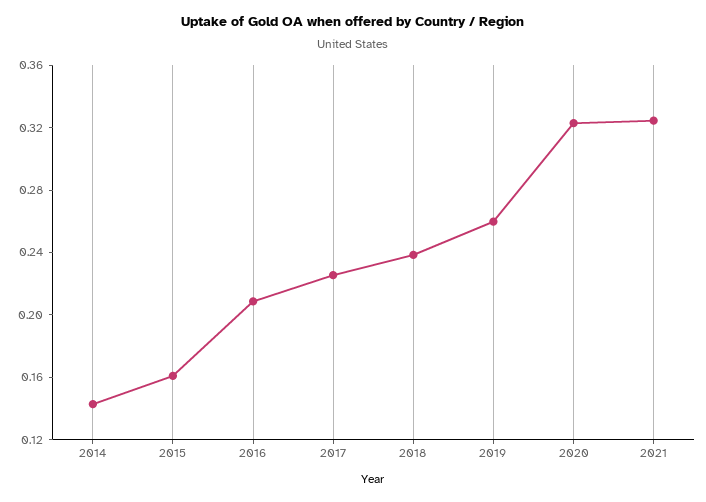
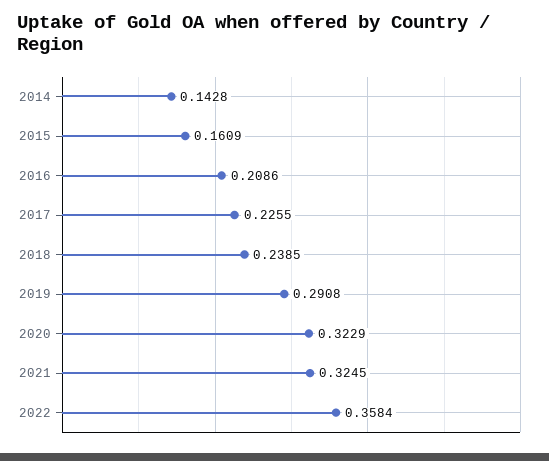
2019: 0.26 -> 0.2908
2022: none -> 0.3584

